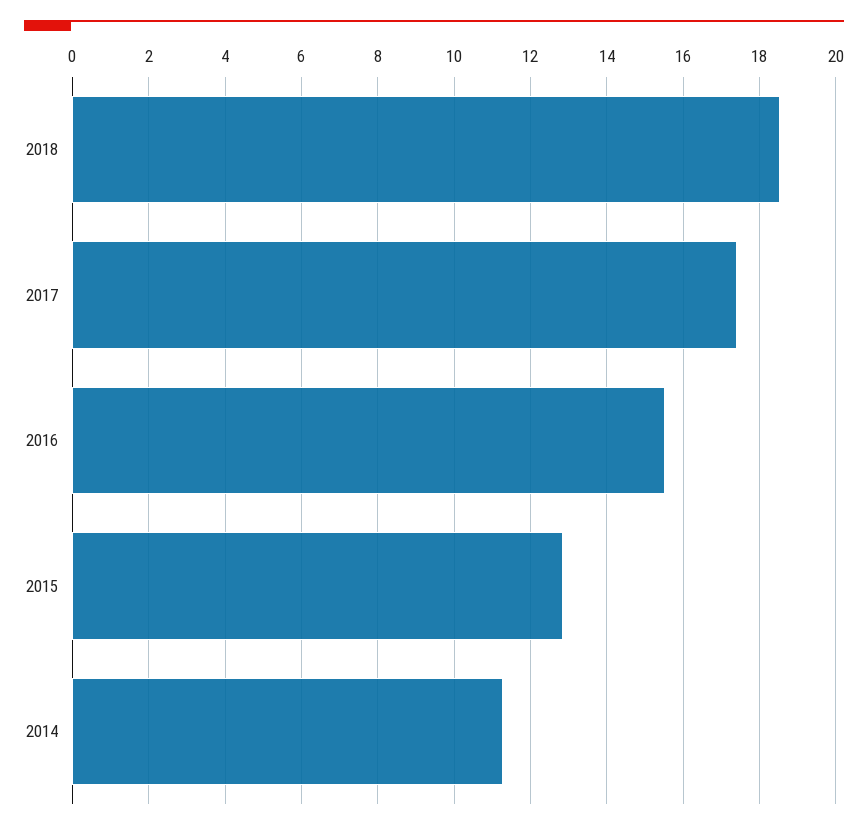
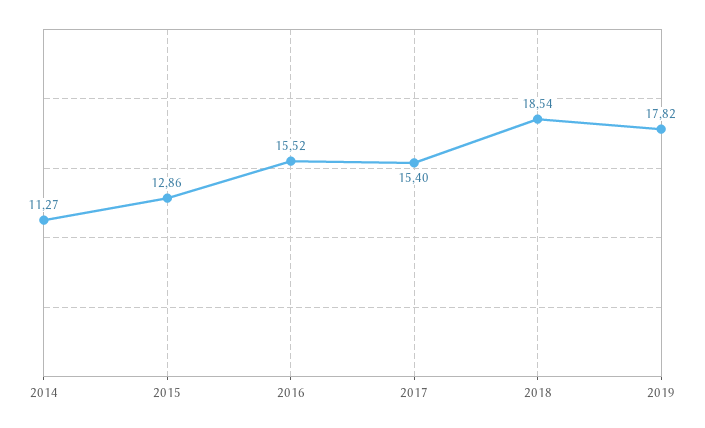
2017: 17.4 -> 15.4
2019: none -> 17.82

